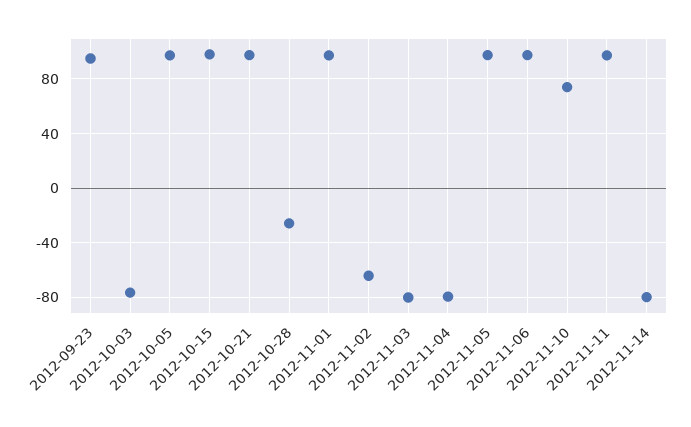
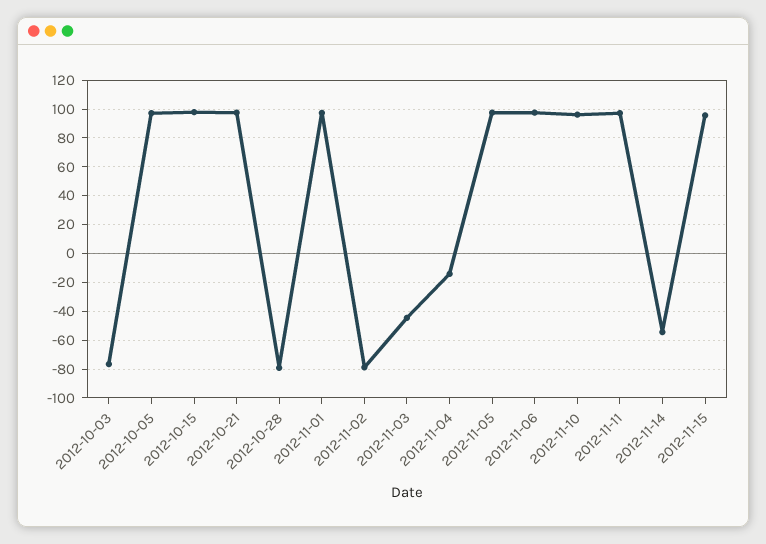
2012-09-23: 95 -> none
2012-10-28: -25 -> -80
2012-11-02: -65 -> -80
2012-11-03: -80 -> -45
2012-11-04: -80 -> -15
2012-11-10: 75 -> 95
2012-11-14: -80 -> -55
2012-11-15: none -> 95

